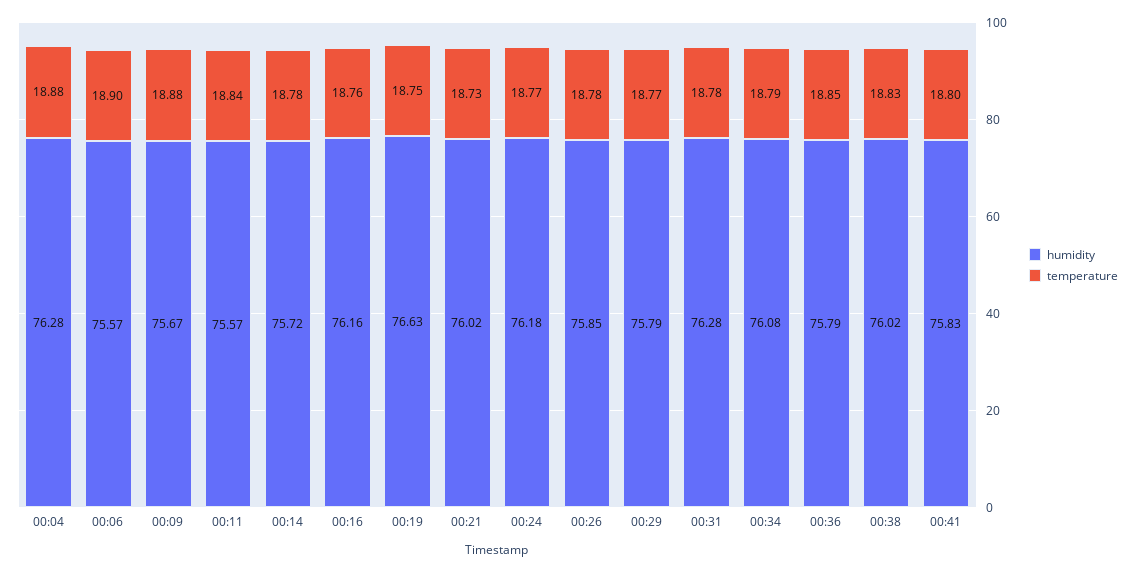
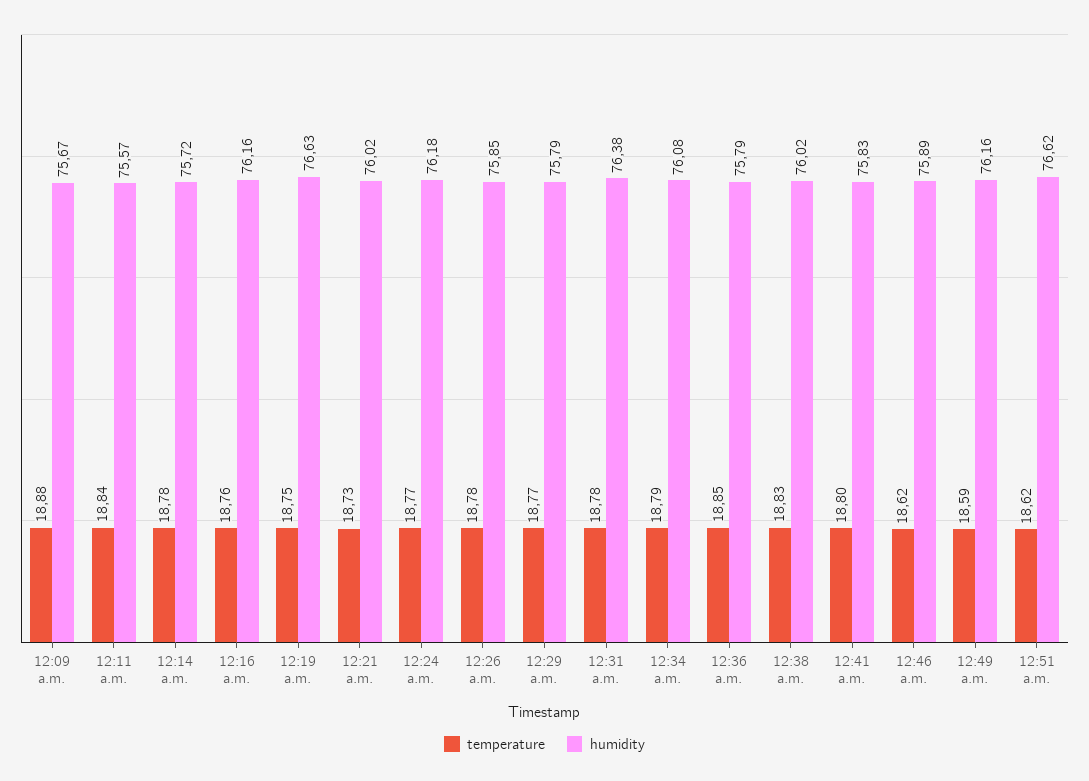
humidity, 00:04: 76.28 -> none
temperature, 00:04: 18.88 -> none
humidity, 00:06: 75.57 -> none
temperature, 00:06: 18.9 -> none
humidity, 00:31: 76.28 -> 76.38
temperature, 12:46 a.m.: none -> 18.62
humidity, 12:46 a.m.: none -> 75.89
temperature, 12:49 a.m.: none -> 18.59
humidity, 12:49 a.m.: none -> 76.16
temperature, 12:51 a.m.: none -> 18.62
humidity, 12:51 a.m.: none -> 76.62

